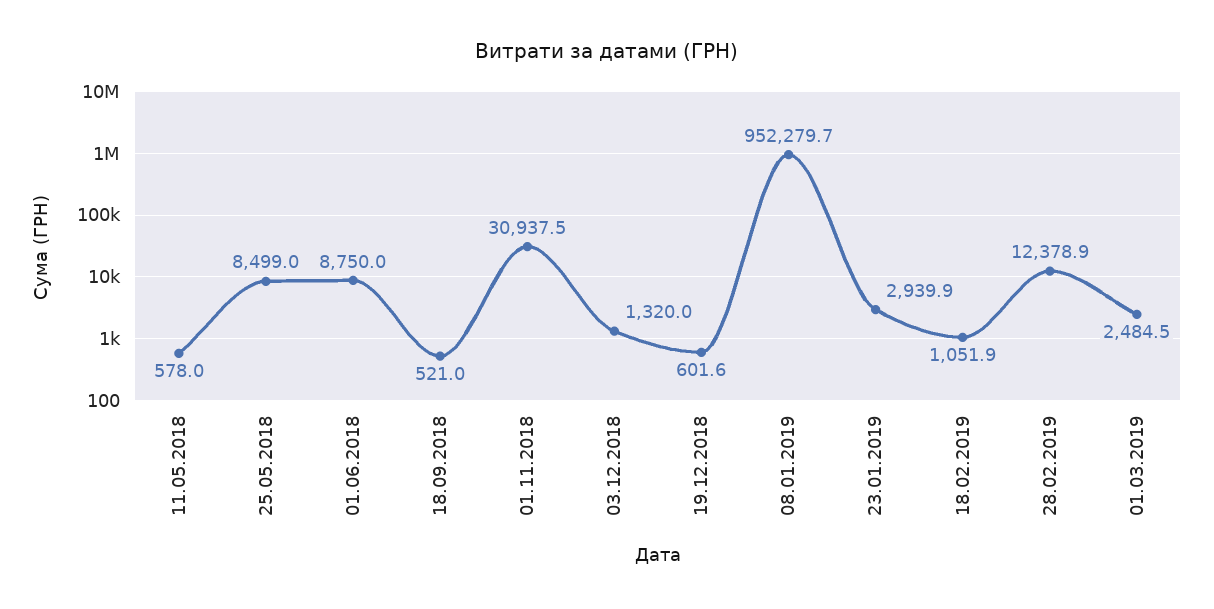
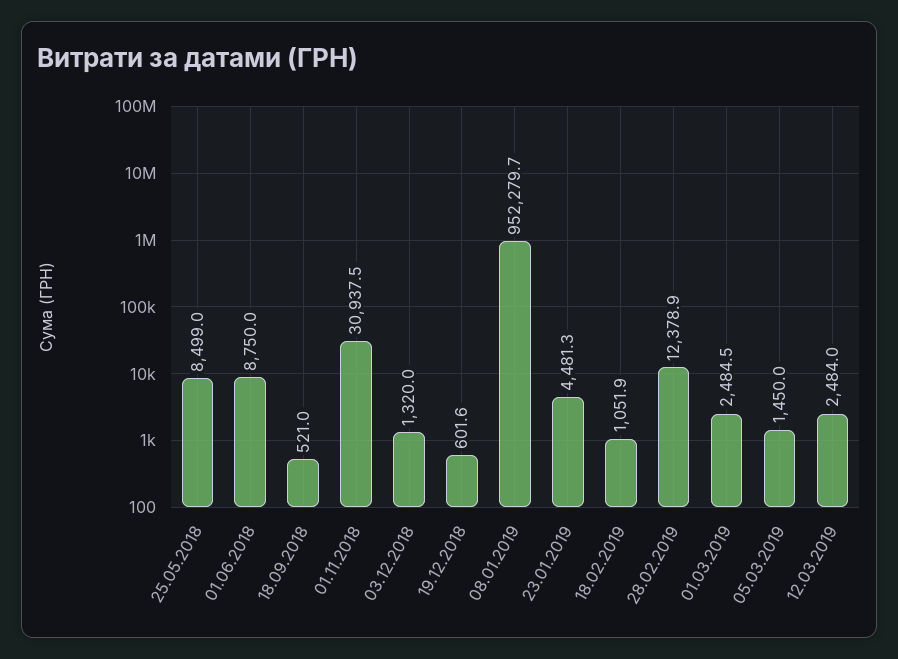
11.05.2018: 578 -> none
23.01.2019: 2939.9 -> 4481.3
05.03.2019: none -> 1450
12.03.2019: none -> 2484

